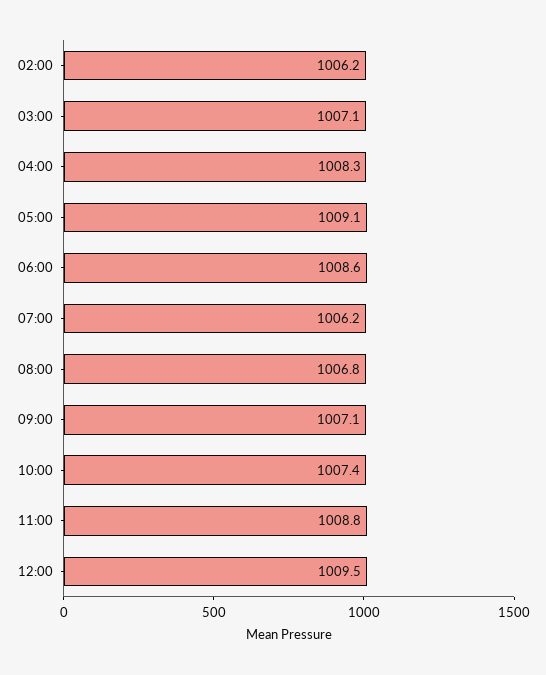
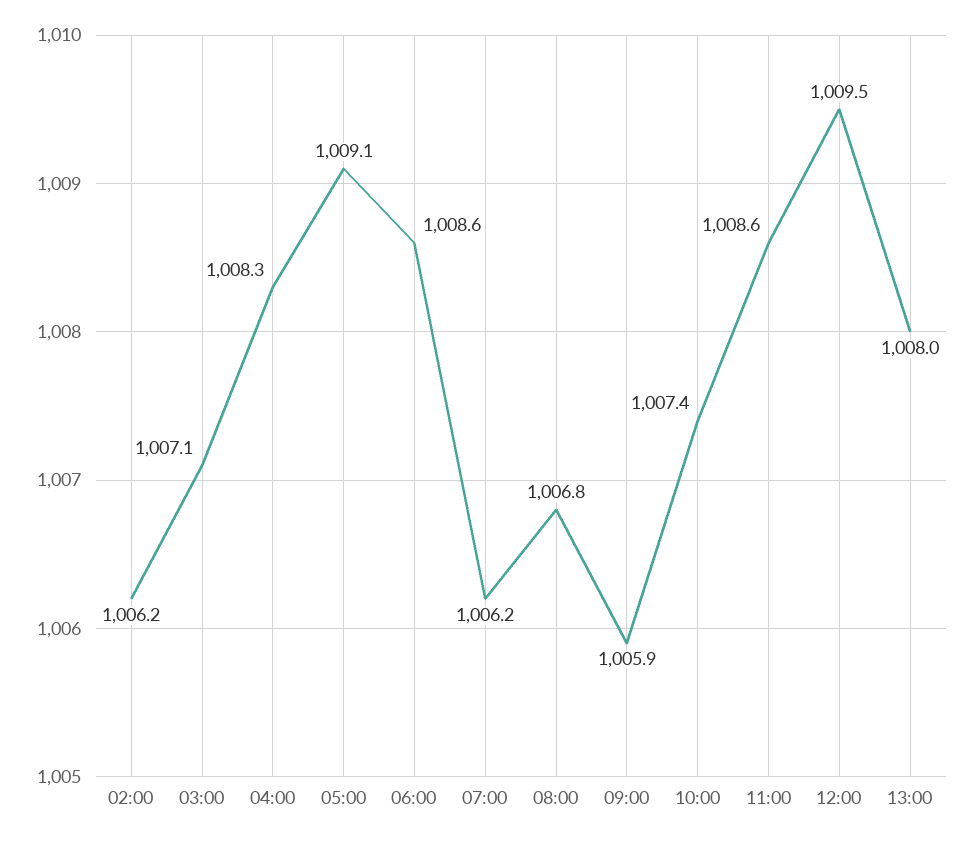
09:00: 1007.1 -> 1005.9
11:00: 1008.8 -> 1008.6
13:00: none -> 1008

